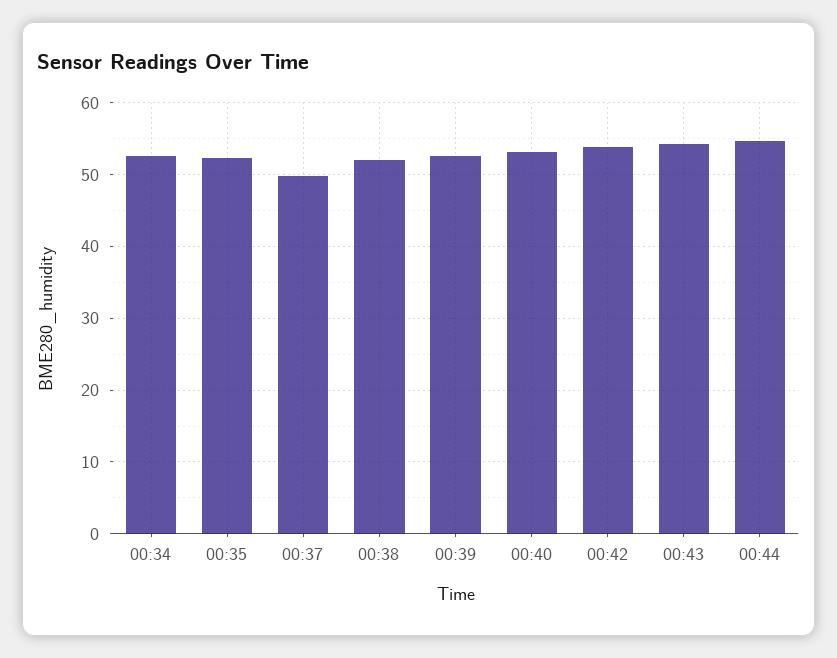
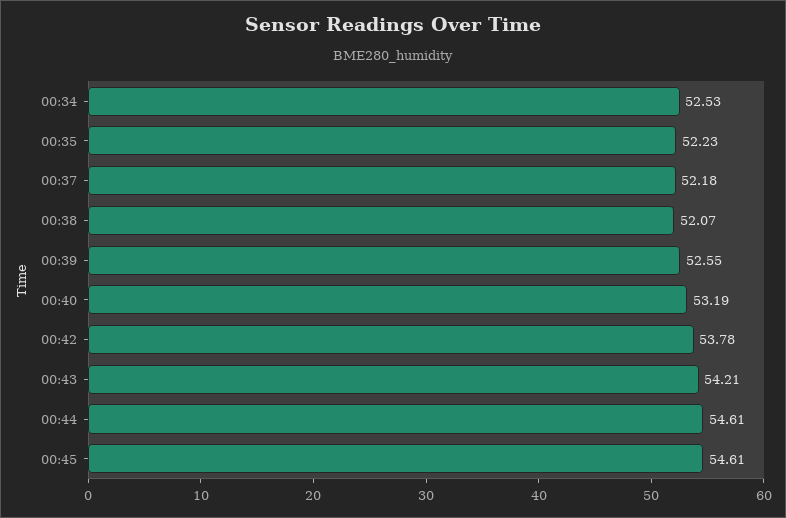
00:37: 50 -> 52.18
00:45: none -> 54.61

